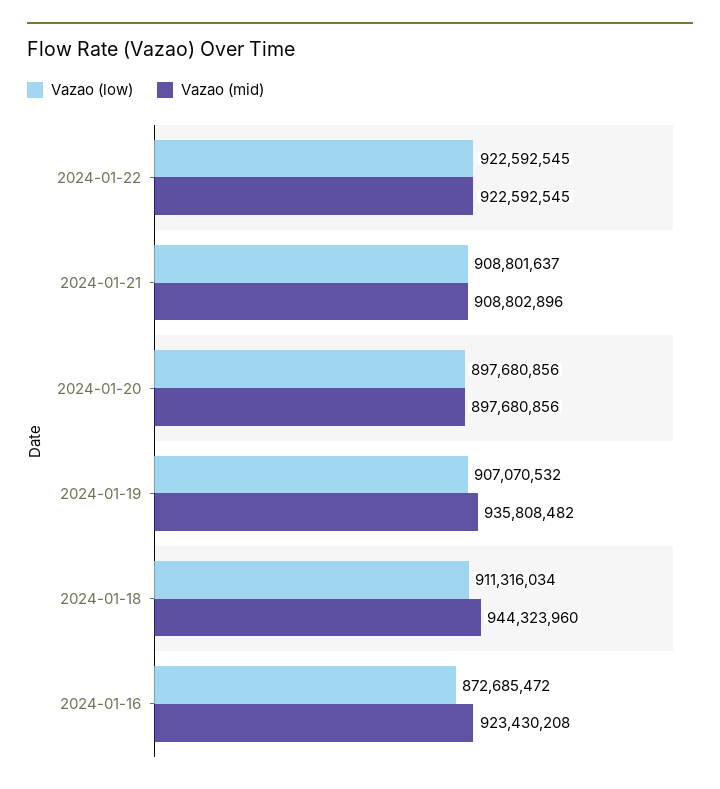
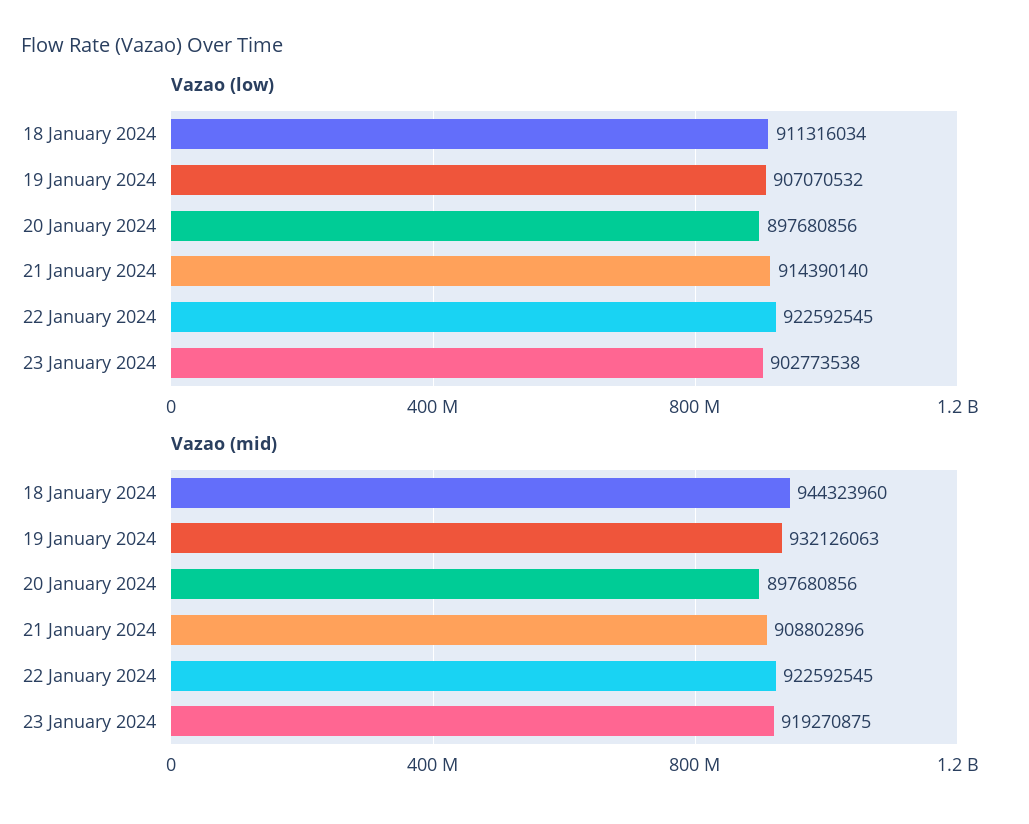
Vazao (low), 2024-01-21: 908801637 -> 914390140
Vazao (mid), 2024-01-19: 935808482 -> 932126063
Vazao (low), 2024-01-16: 872685472 -> none
Vazao (mid), 2024-01-16: 923430208 -> none
Vazao (low), 23 January 2024: none -> 902773538
Vazao (mid), 23 January 2024: none -> 919270875

